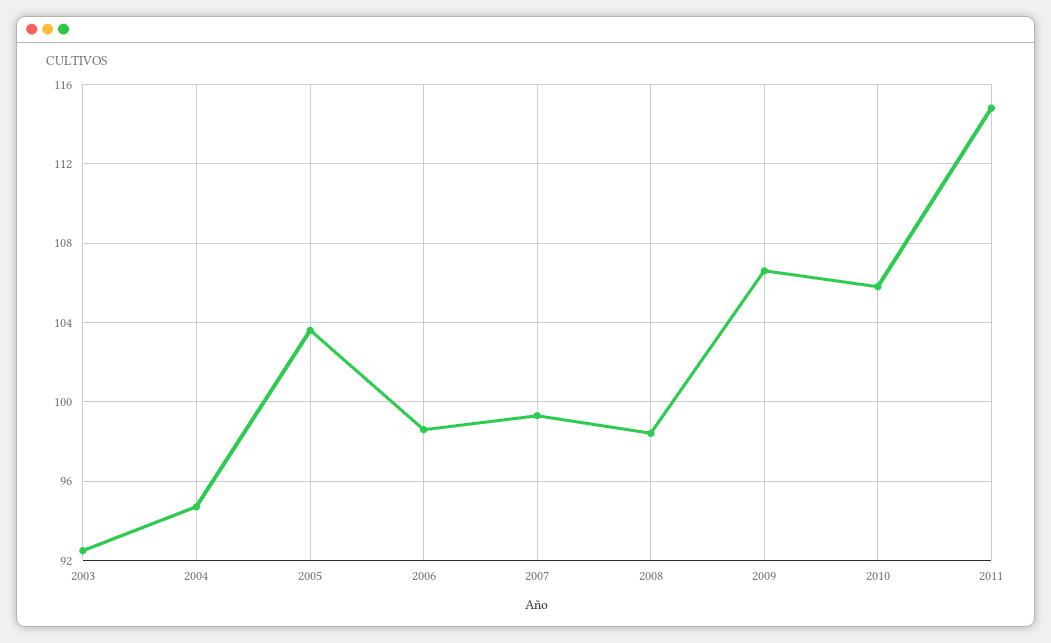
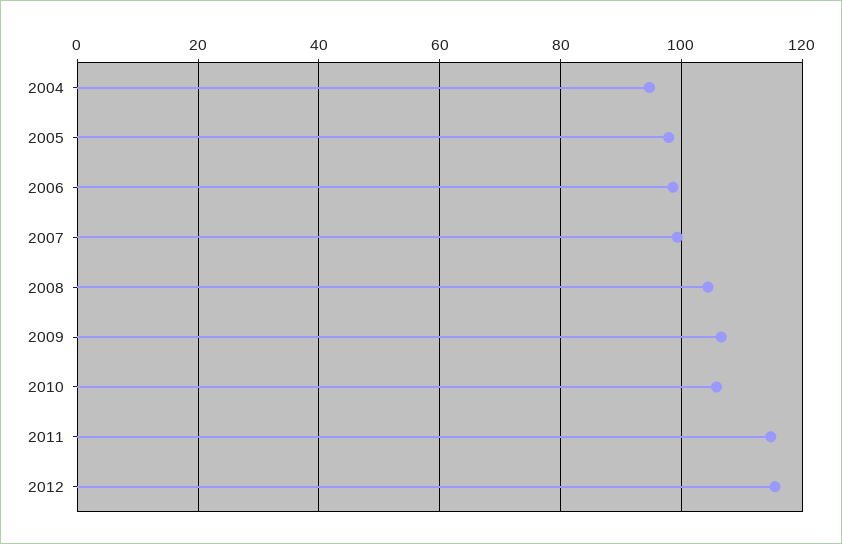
2003: 92.5 -> none
2005: 103.5 -> 98
2008: 98.5 -> 104
2012: none -> 116

